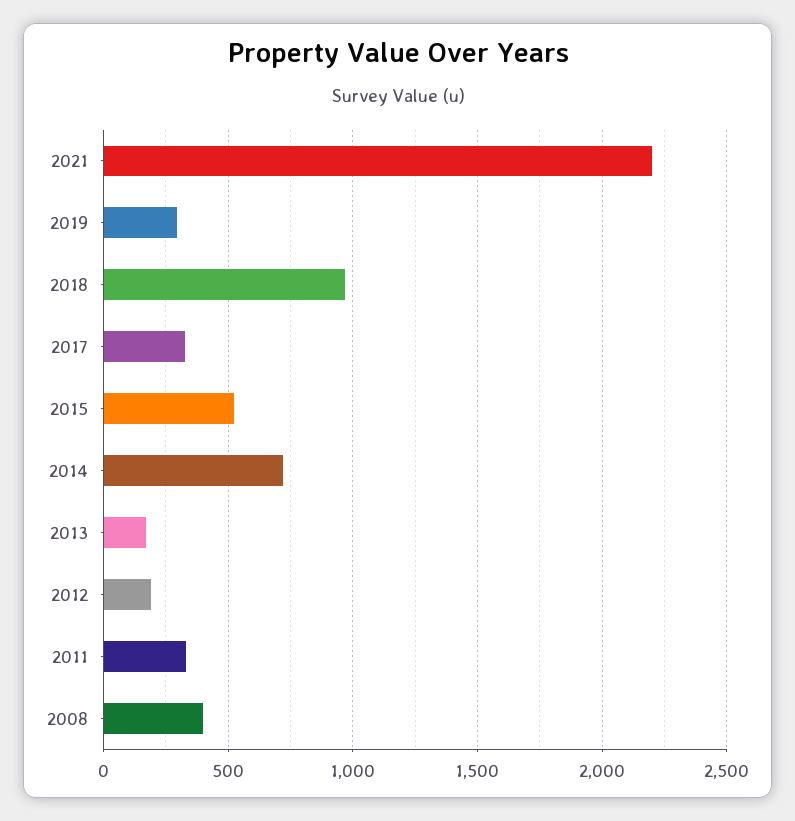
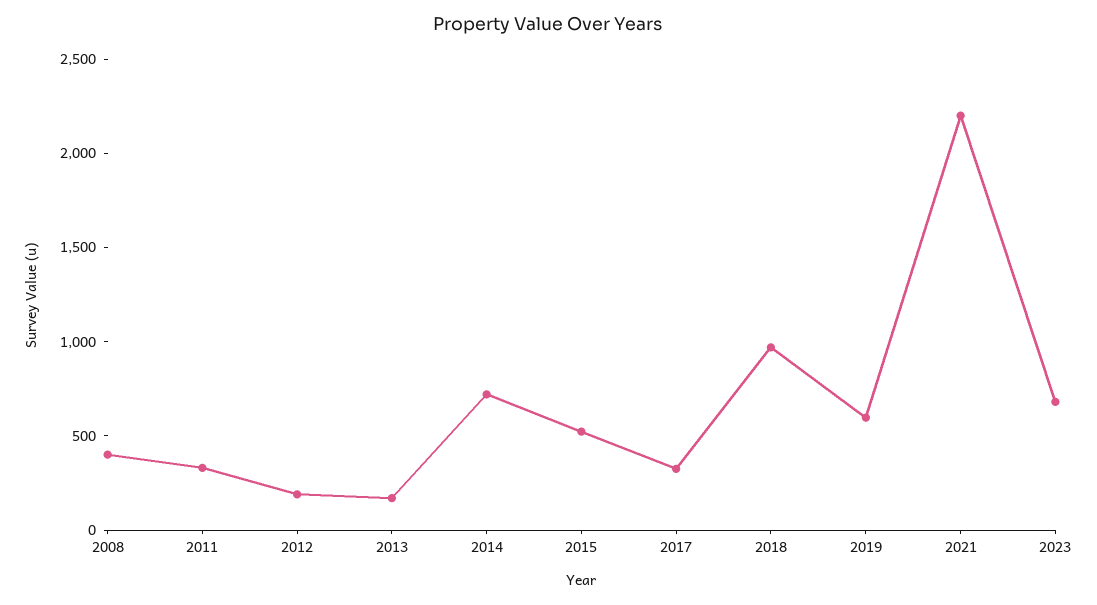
2019: 300 -> 600
2023: none -> 700

